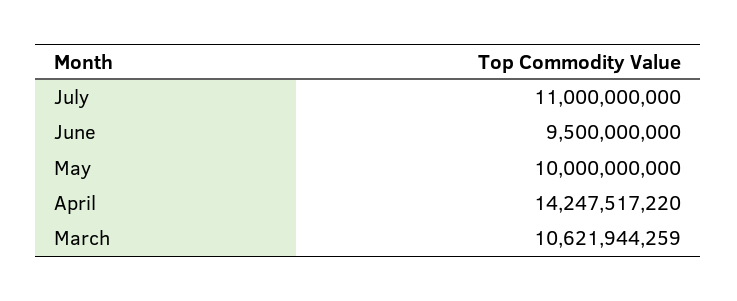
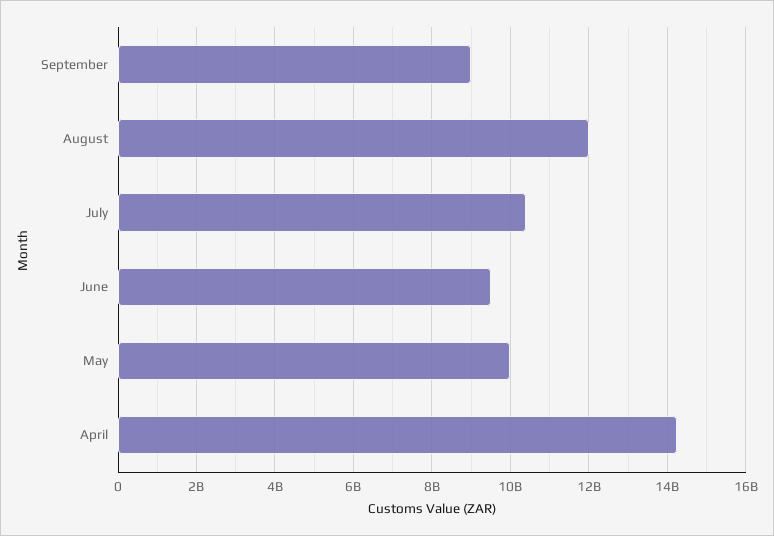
July: 11000000000 -> 10400000000
March: 10621944259 -> none
September: none -> 9000000000
August: none -> 12000000000

